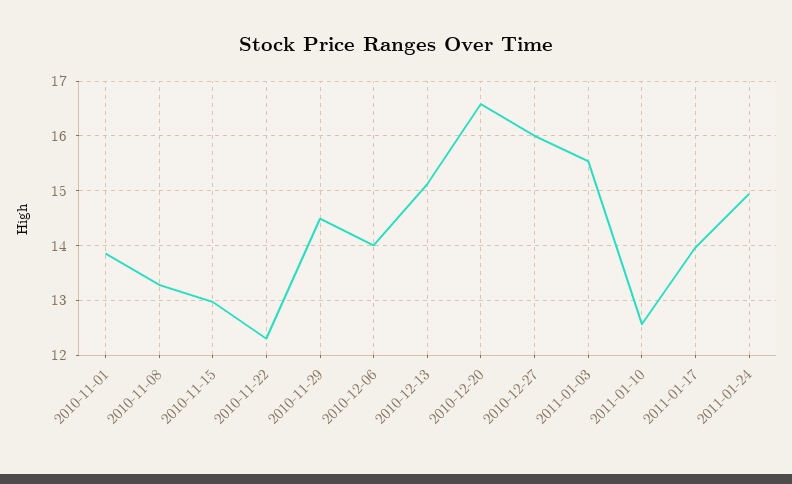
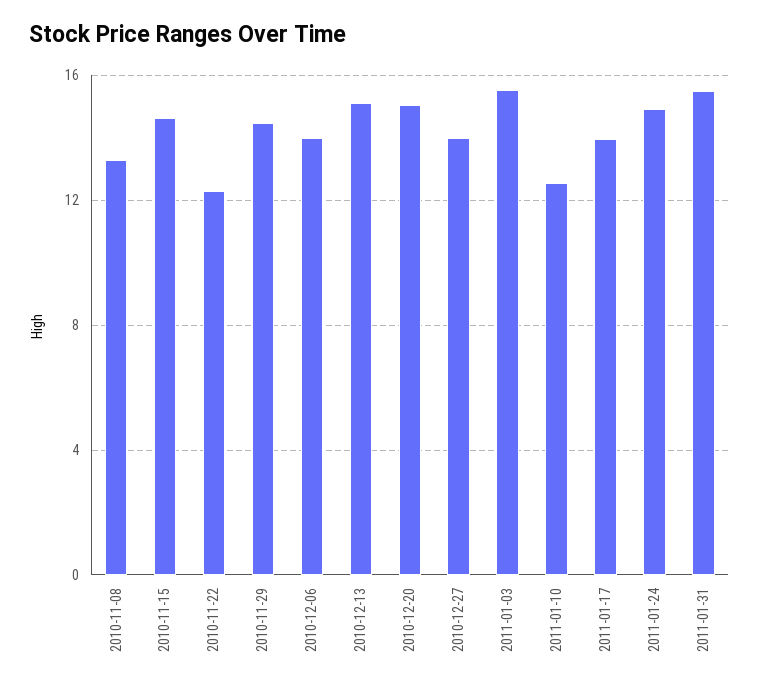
2010-11-01: 13.8 -> none
2010-11-15: 13 -> 14.5
2010-12-20: 16.6 -> 15
2010-12-27: 16 -> 14
2011-01-31: none -> 15.5

